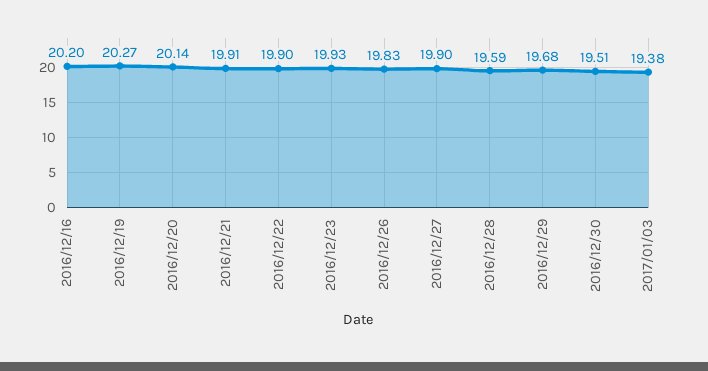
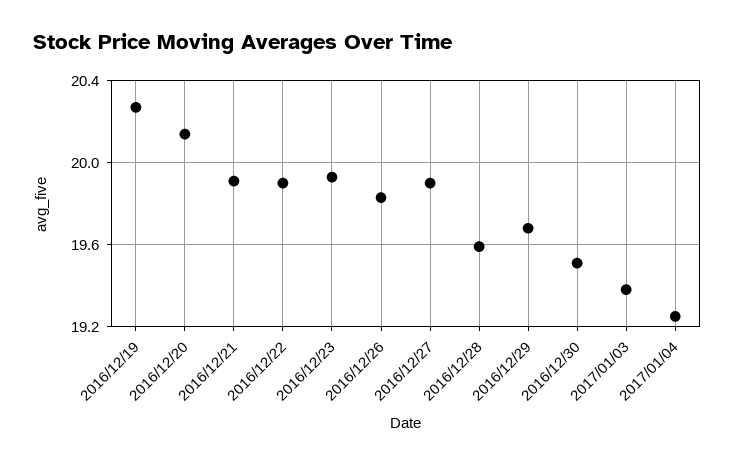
2016/12/16: 20.2 -> none
2017/01/04: none -> 19.25

